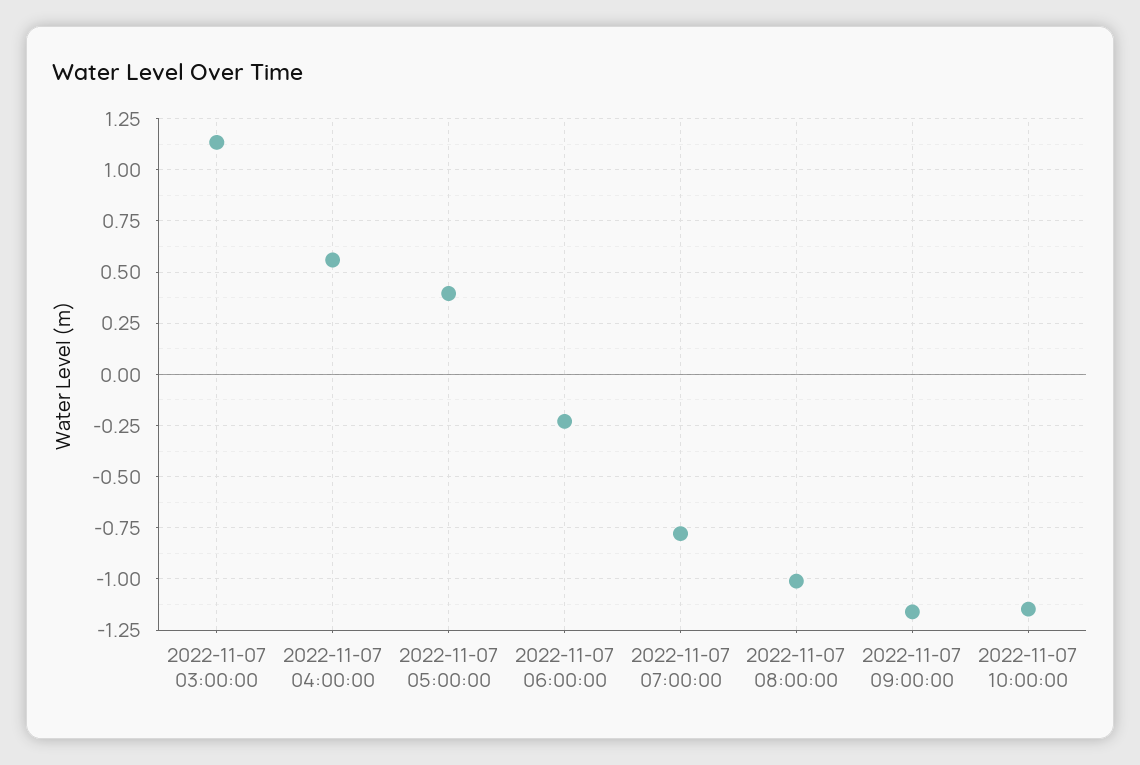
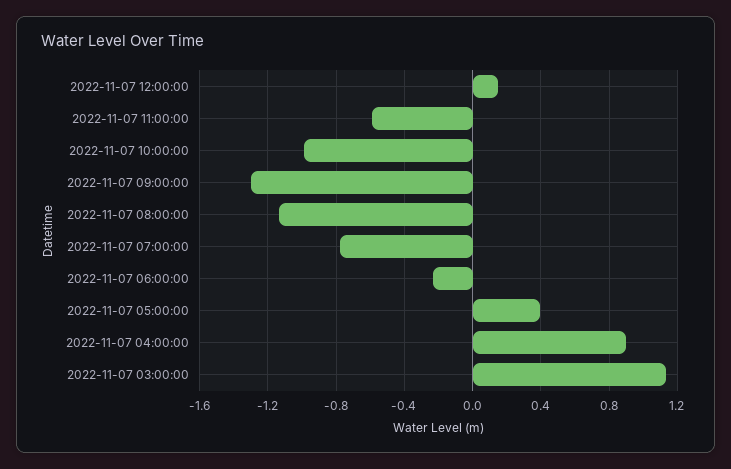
2022-11-07 04:00:00: 0.55 -> 0.9
2022-11-07 08:00:00: -1 -> -1.15
2022-11-07 09:00:00: -1.15 -> -1.3
2022-11-07 10:00:00: -1.15 -> -1
2022-11-07 12:00:00: none -> 0.15
2022-11-07 11:00:00: none -> -0.6

